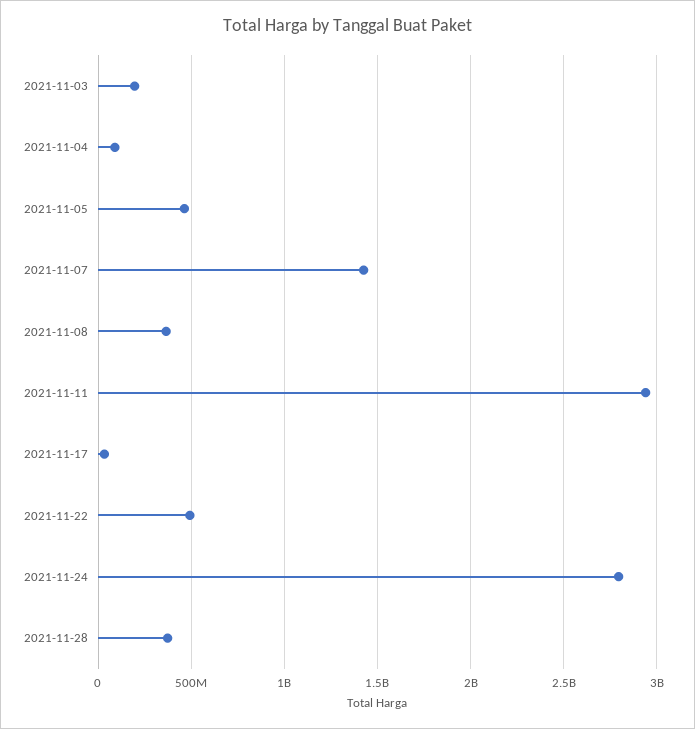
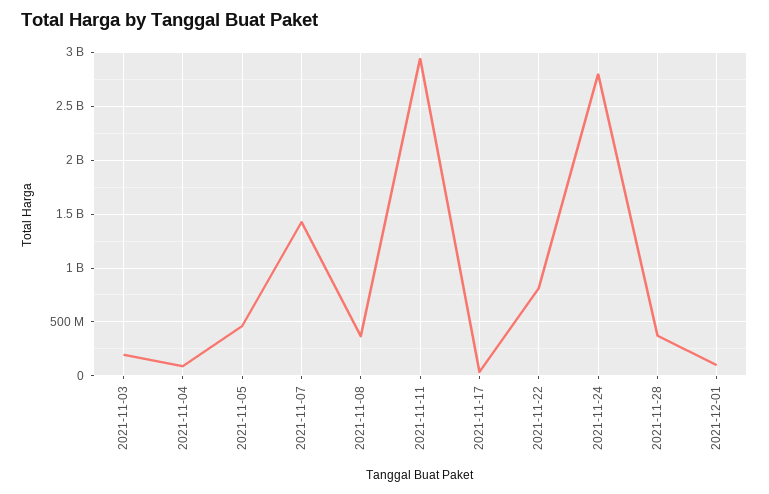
2021-11-22: 500000000 -> 800000000
2021-12-01: none -> 100000000

